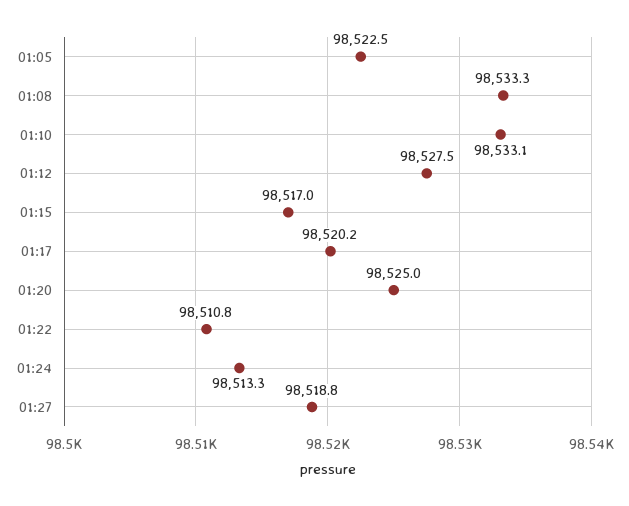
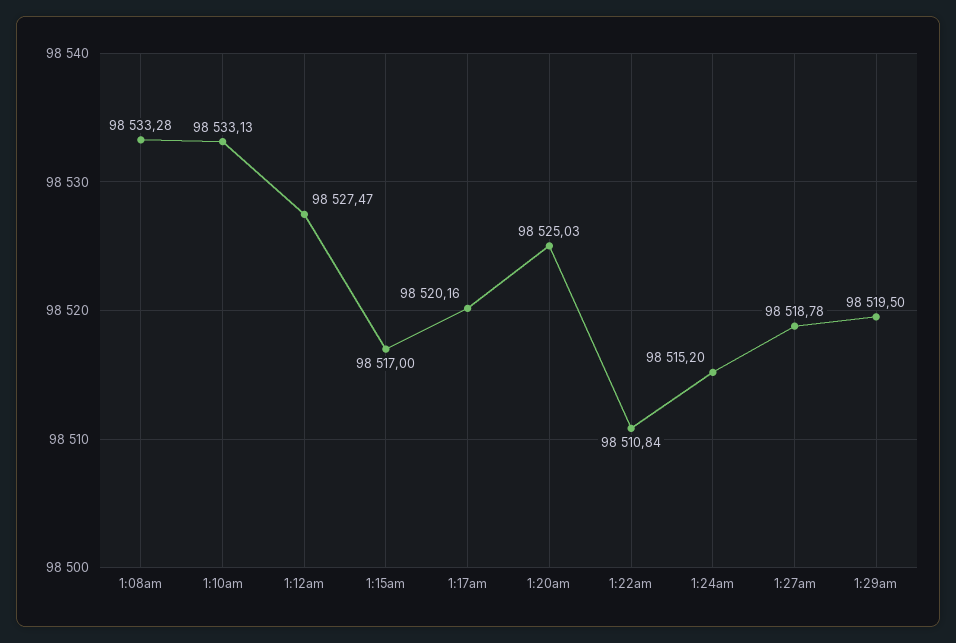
01:05: 98522.5 -> none
01:24: 98513.3 -> 98515.2
1:29am: none -> 98519.5

